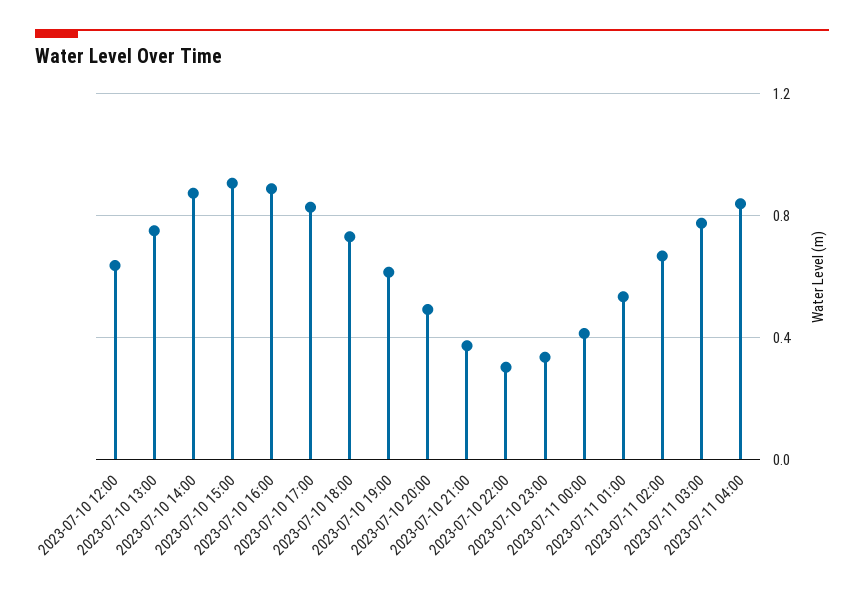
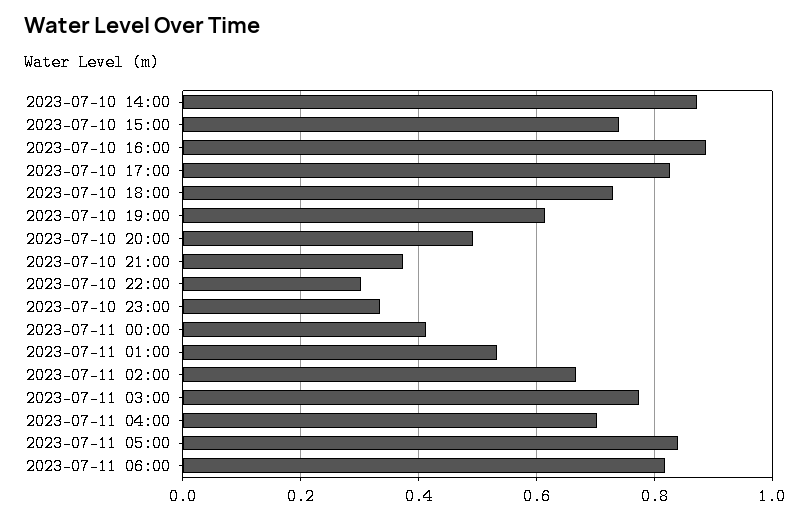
2023-07-10 12:00: 0.65 -> none
2023-07-10 13:00: 0.75 -> none
2023-07-10 15:00: 0.9 -> 0.74
2023-07-11 04:00: 0.85 -> 0.7
2023-07-11 05:00: none -> 0.84
2023-07-11 06:00: none -> 0.82

